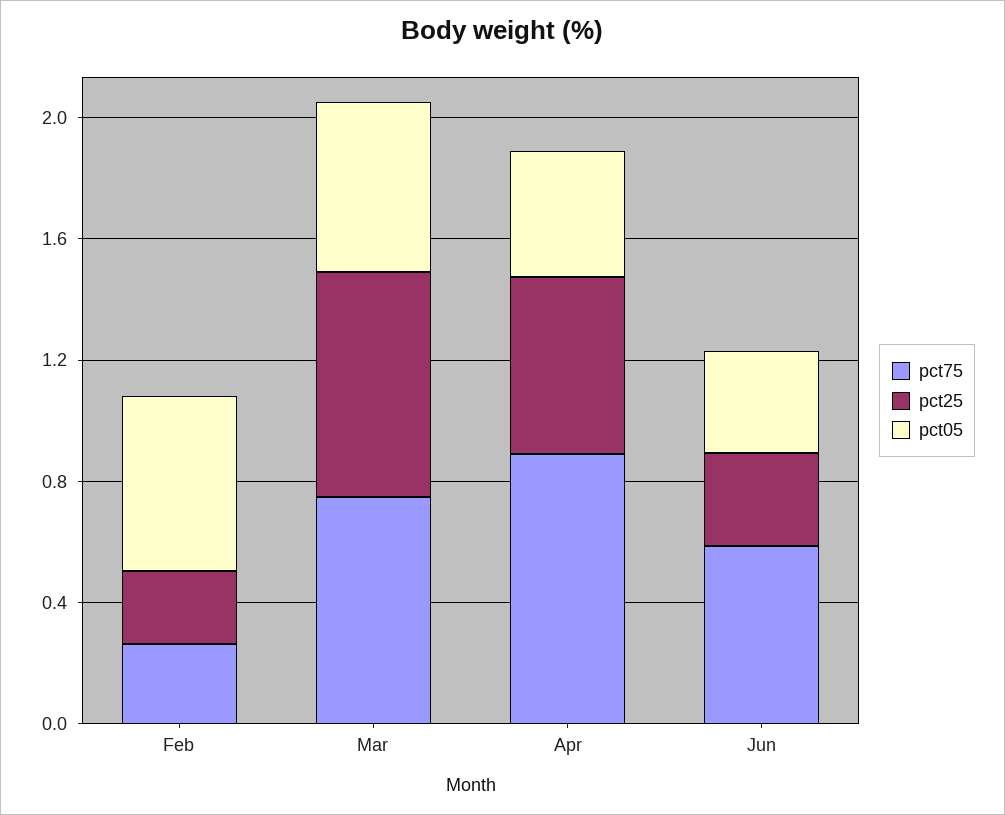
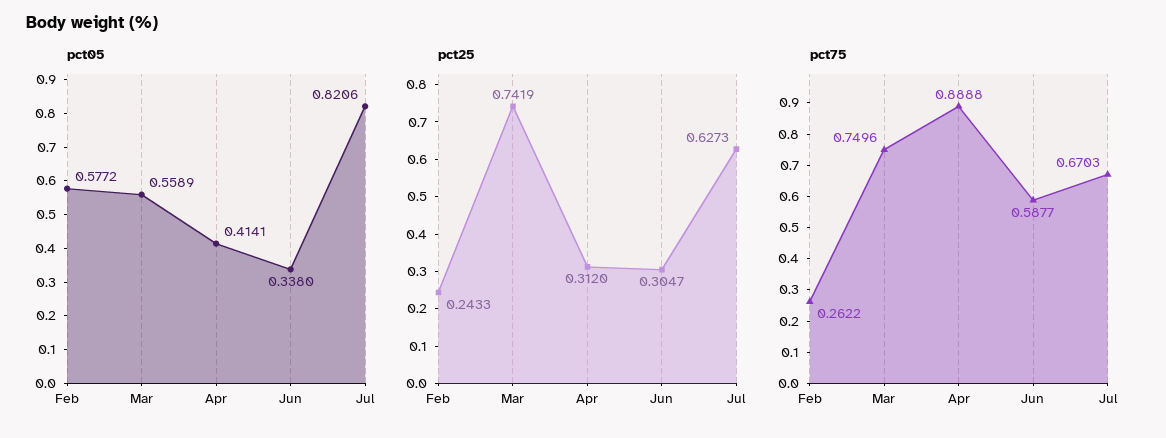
pct25, Apr: 0.6 -> 0.312
pct05, Jul: none -> 0.8206
pct25, Jul: none -> 0.6273
pct75, Jul: none -> 0.6703

